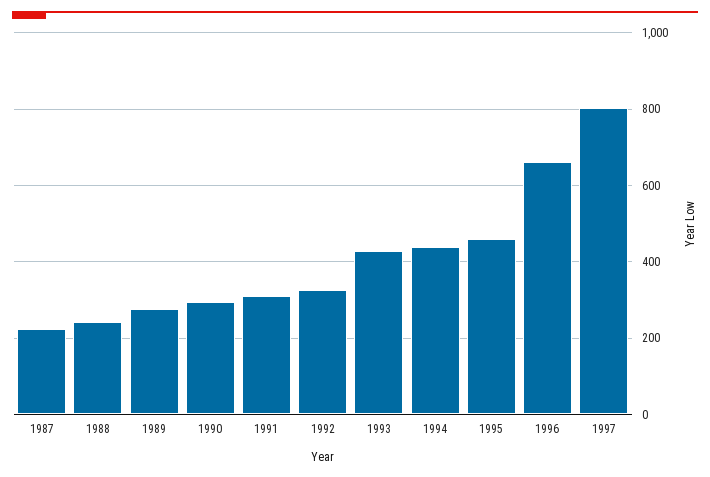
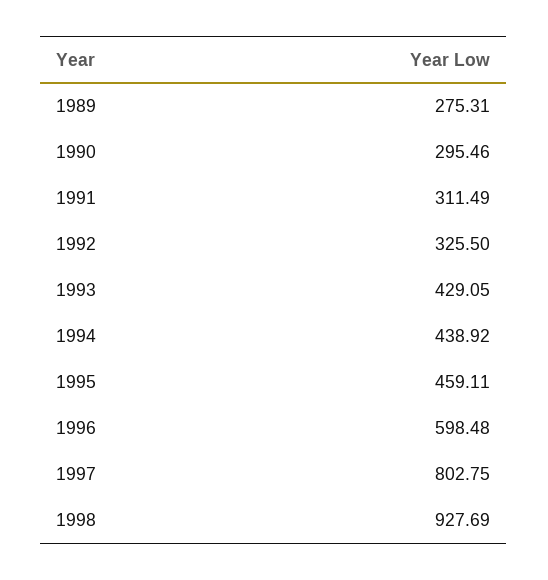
1987: 220 -> none
1988: 240 -> none
1996: 660 -> 598.48
1998: none -> 927.69

